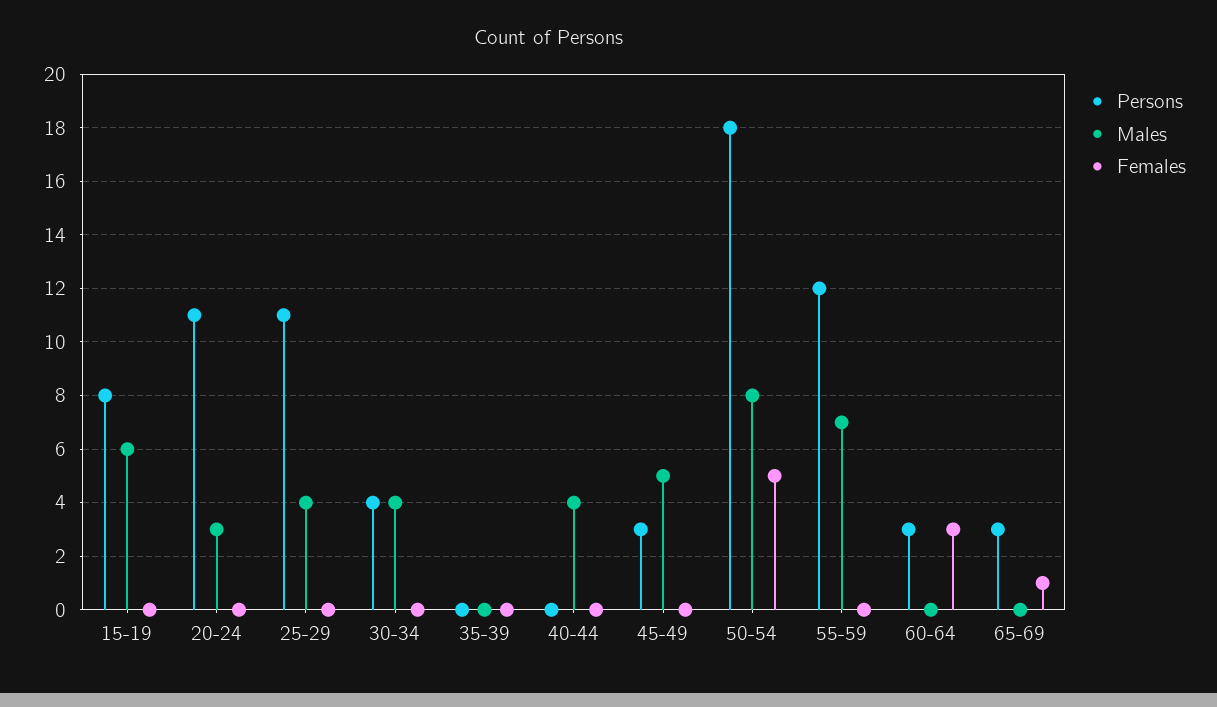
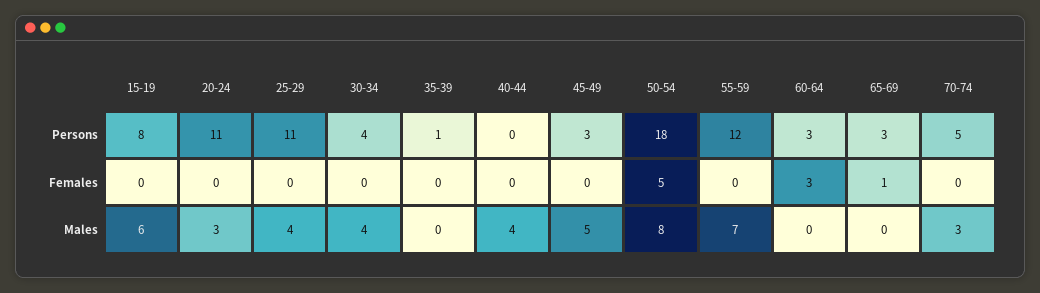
Persons, 35-39: 0 -> 1
Persons, 70-74: none -> 5
Females, 70-74: none -> 0
Males, 70-74: none -> 3

